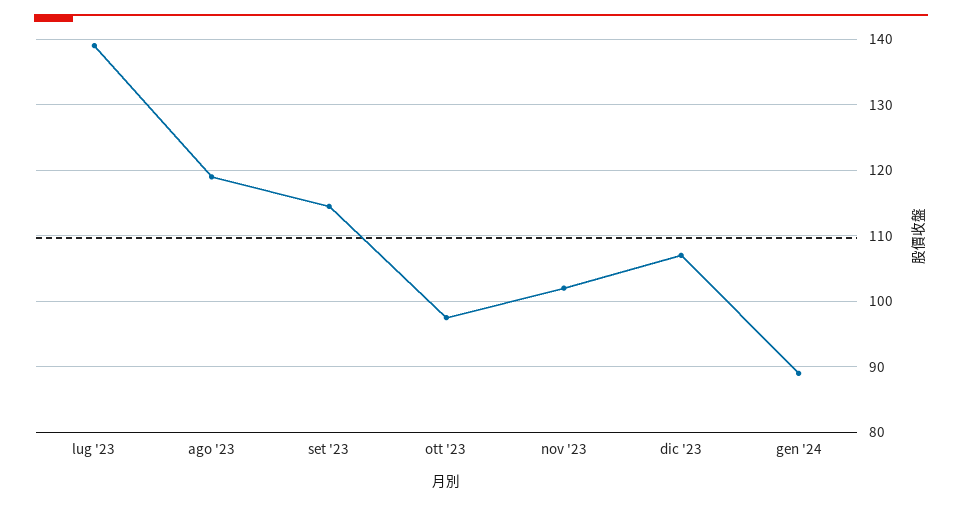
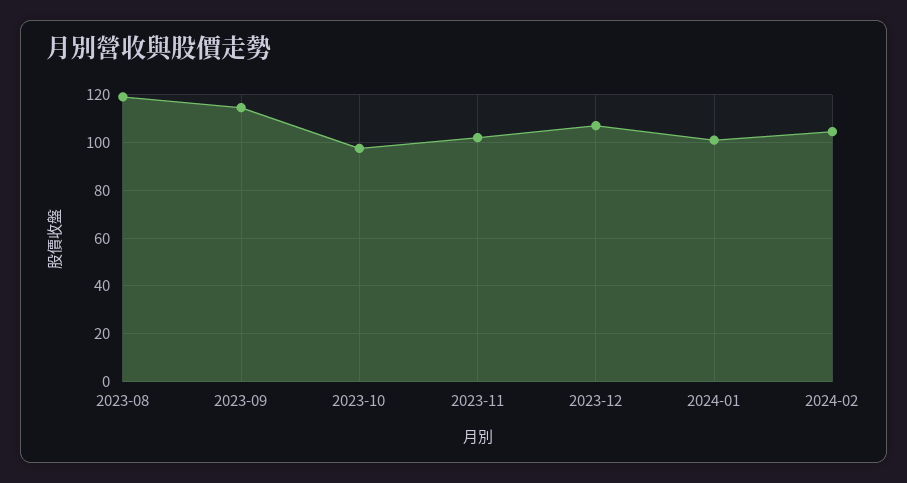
lug '23: 139 -> none
gen '24: 89 -> 100
2024-02: none -> 105

